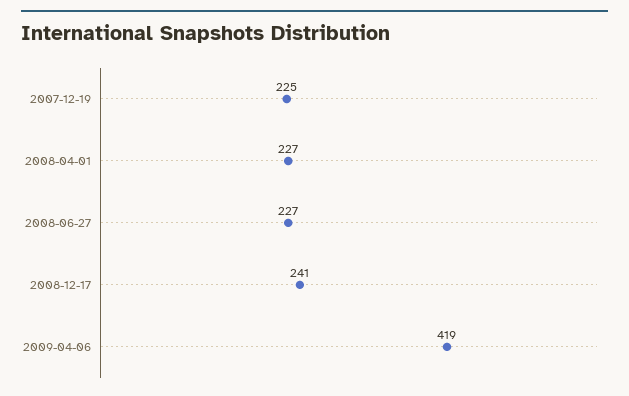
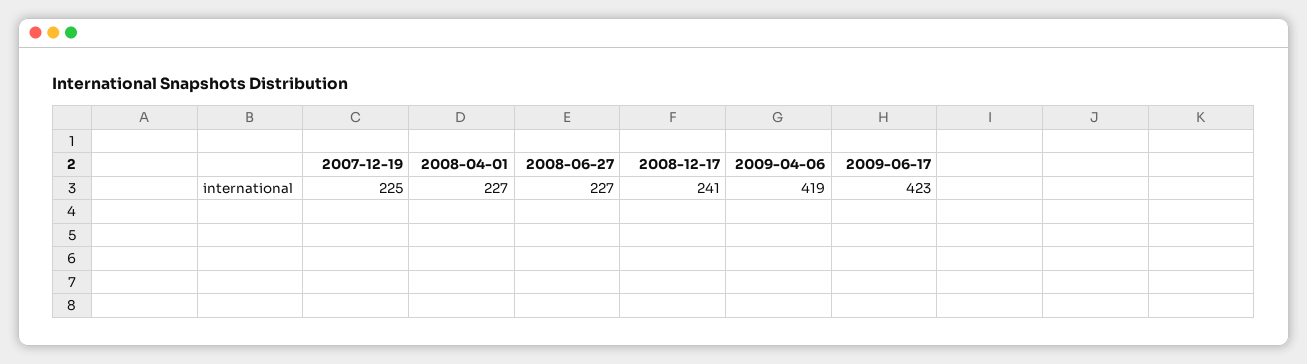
2009-06-17: none -> 423

